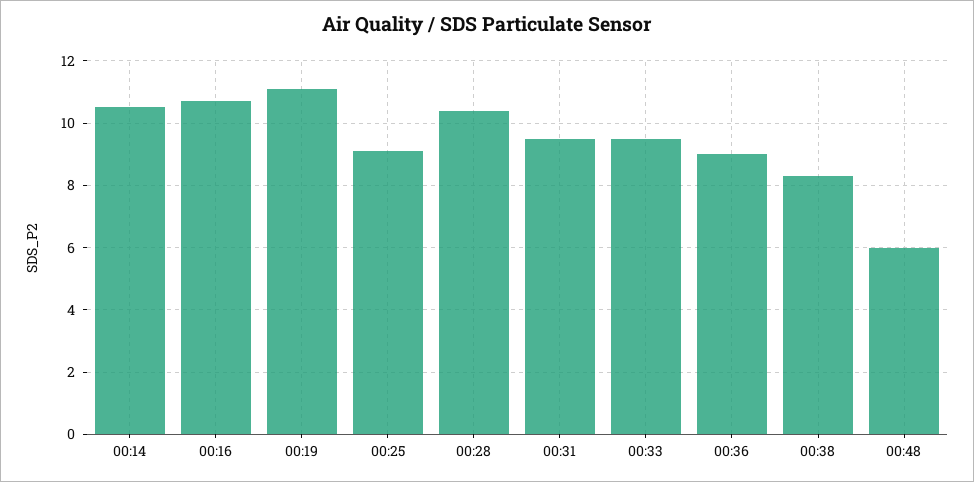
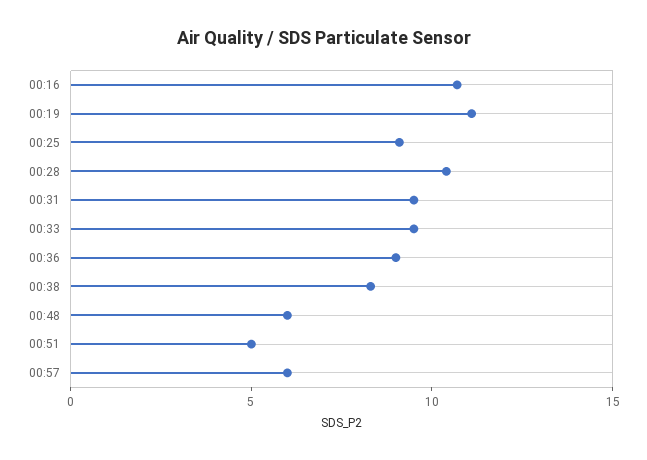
00:14: 10.5 -> none
00:51: none -> 5
00:57: none -> 6

